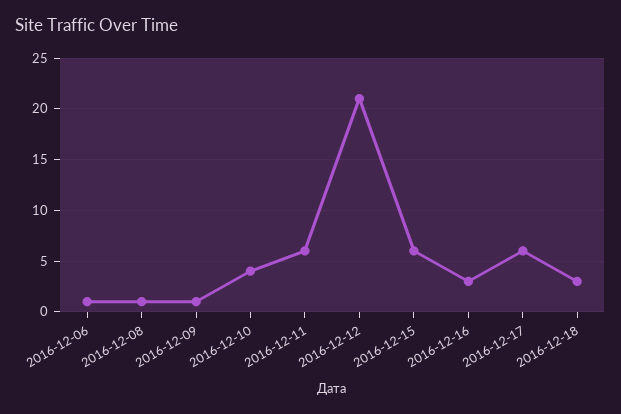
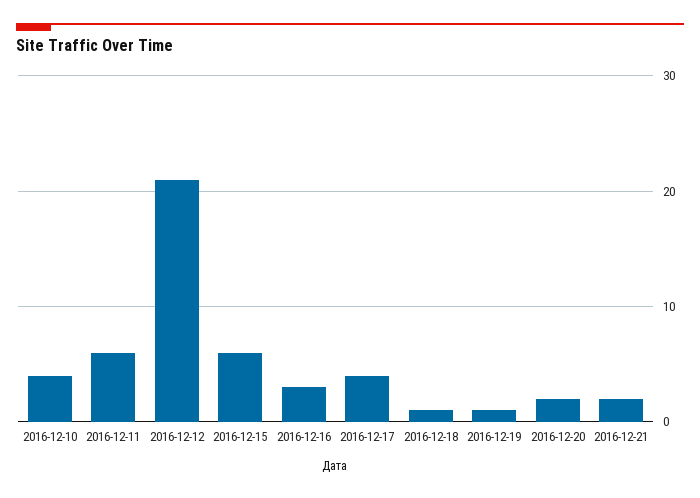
2016-12-06: 1 -> none
2016-12-08: 1 -> none
2016-12-09: 1 -> none
2016-12-17: 6 -> 4
2016-12-18: 3 -> 1
2016-12-19: none -> 1
2016-12-20: none -> 2
2016-12-21: none -> 2

